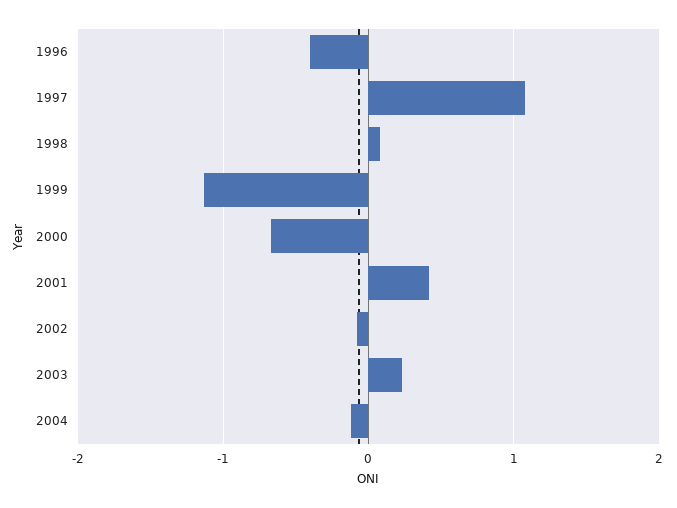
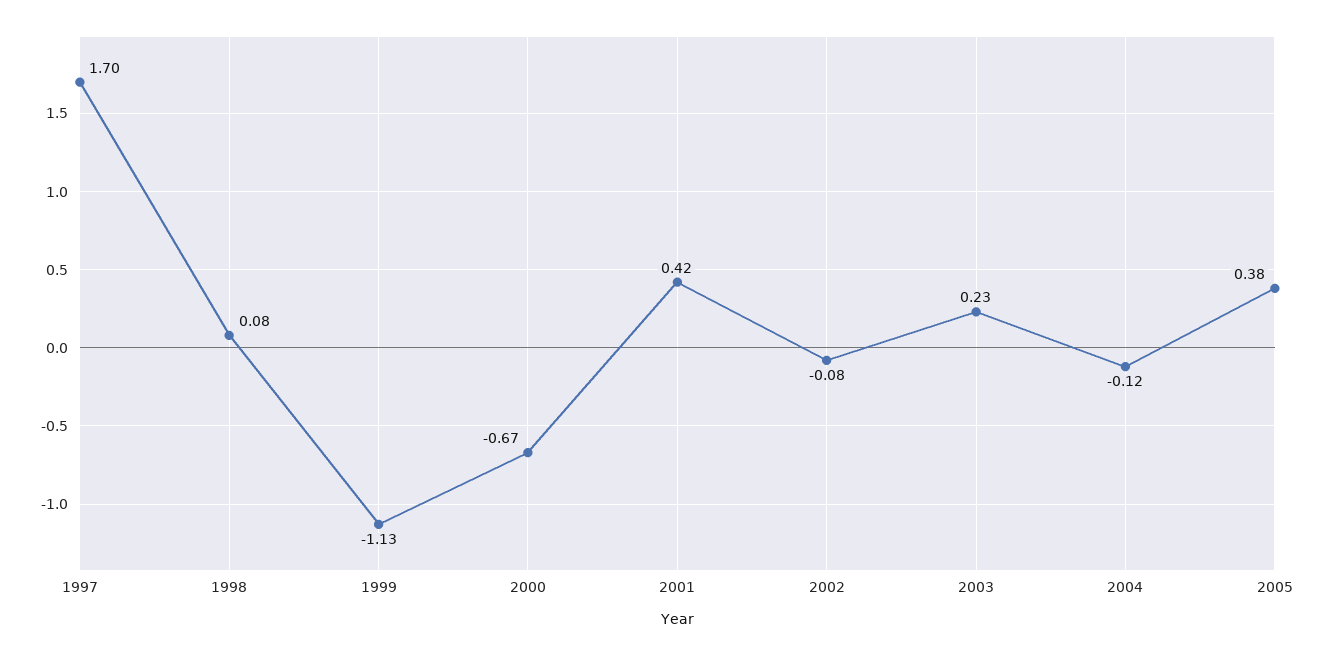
1996: -0.4 -> none
1997: 1.1 -> 1.7
2005: none -> 0.38

